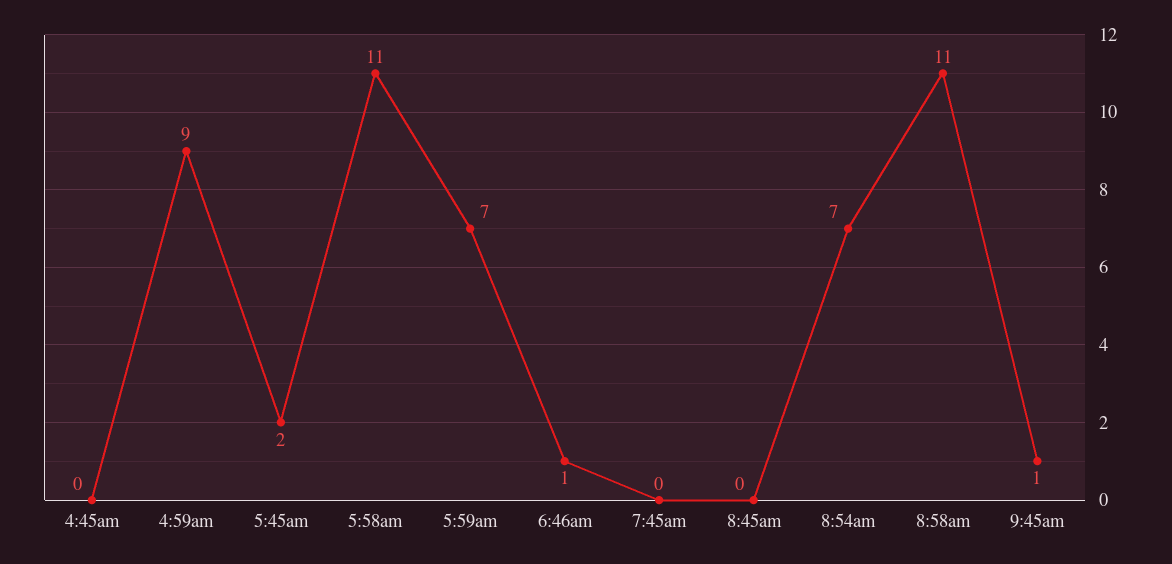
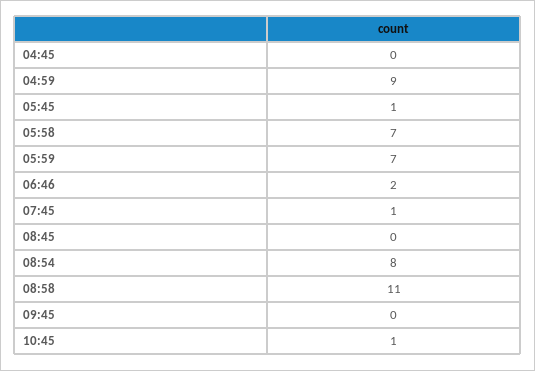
5:45am: 2 -> 1
5:58am: 11 -> 7
6:46am: 1 -> 2
7:45am: 0 -> 1
8:54am: 7 -> 8
9:45am: 1 -> 0
10:45: none -> 1

